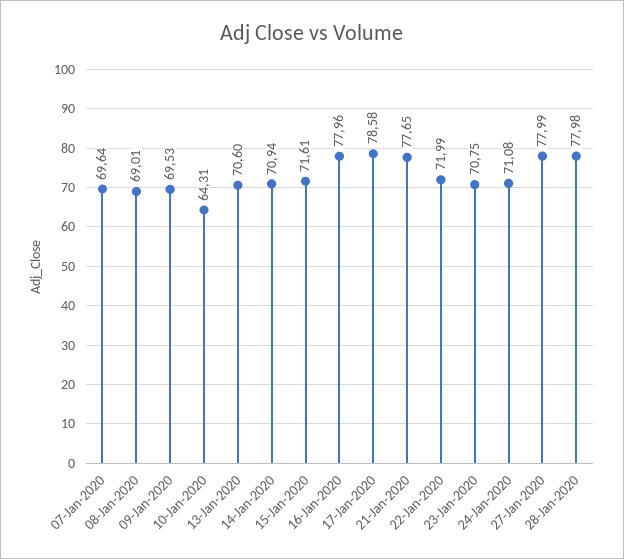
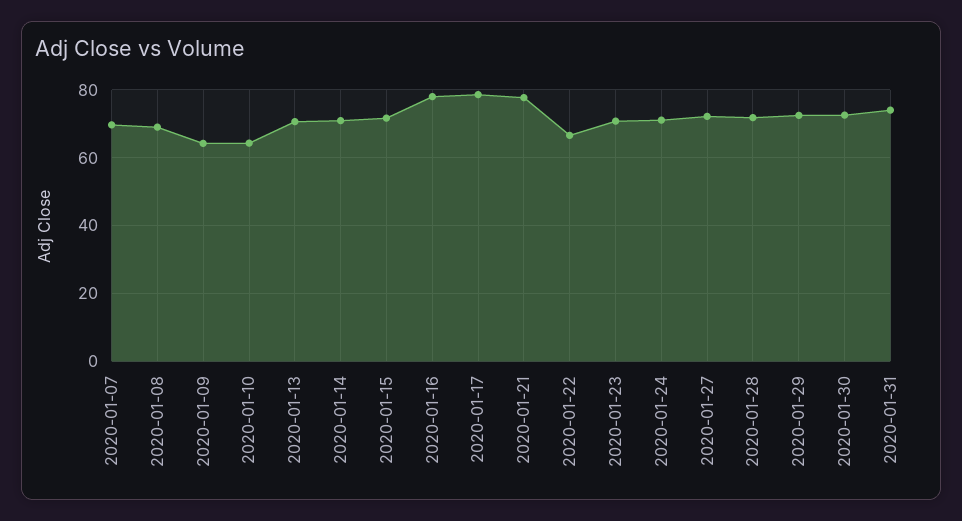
09-Jan-2020: 69.53 -> 64
22-Jan-2020: 71.99 -> 66
27-Jan-2020: 77.99 -> 72
28-Jan-2020: 77.98 -> 72
2020-01-29: none -> 72
2020-01-30: none -> 72
2020-01-31: none -> 74

